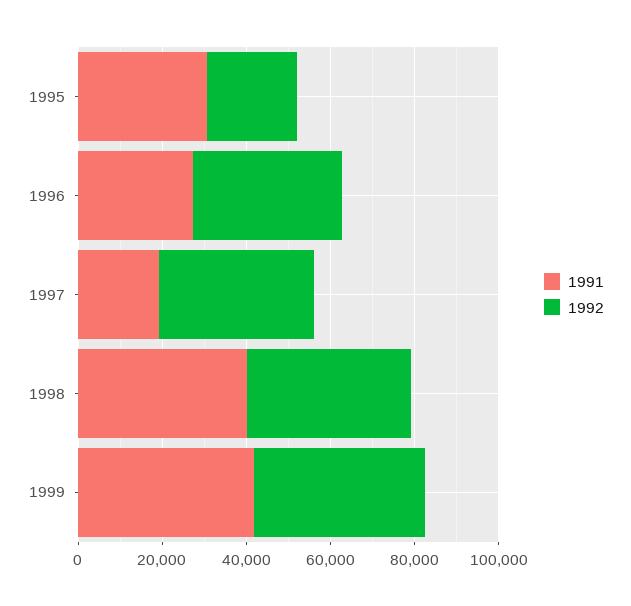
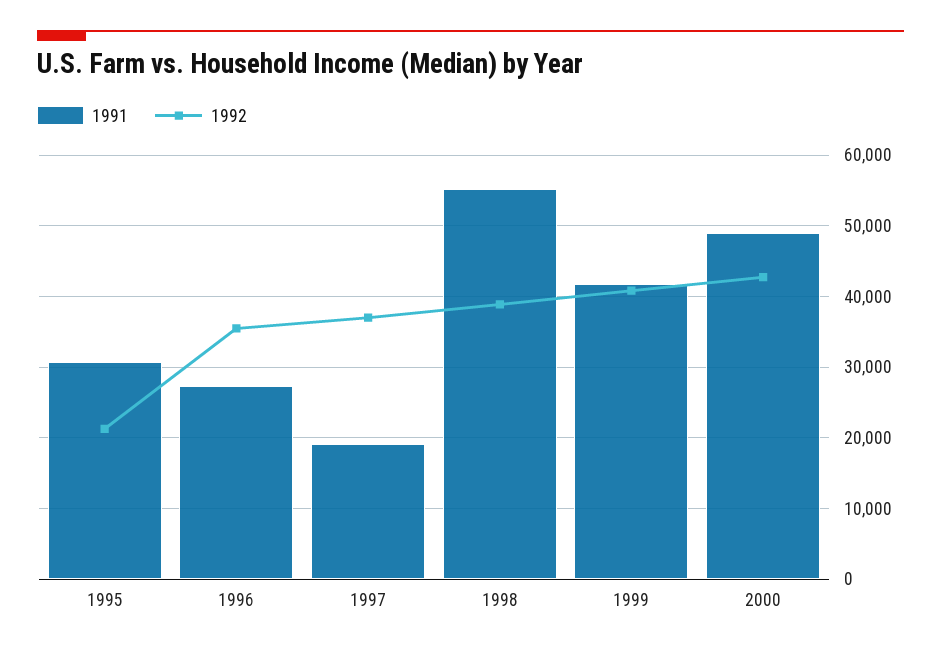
1991, 1998: 40000 -> 55000
1991, 2000: none -> 49000
1992, 2000: none -> 43000

